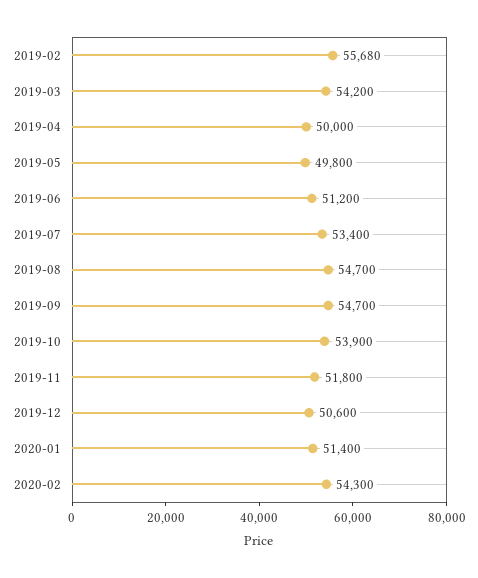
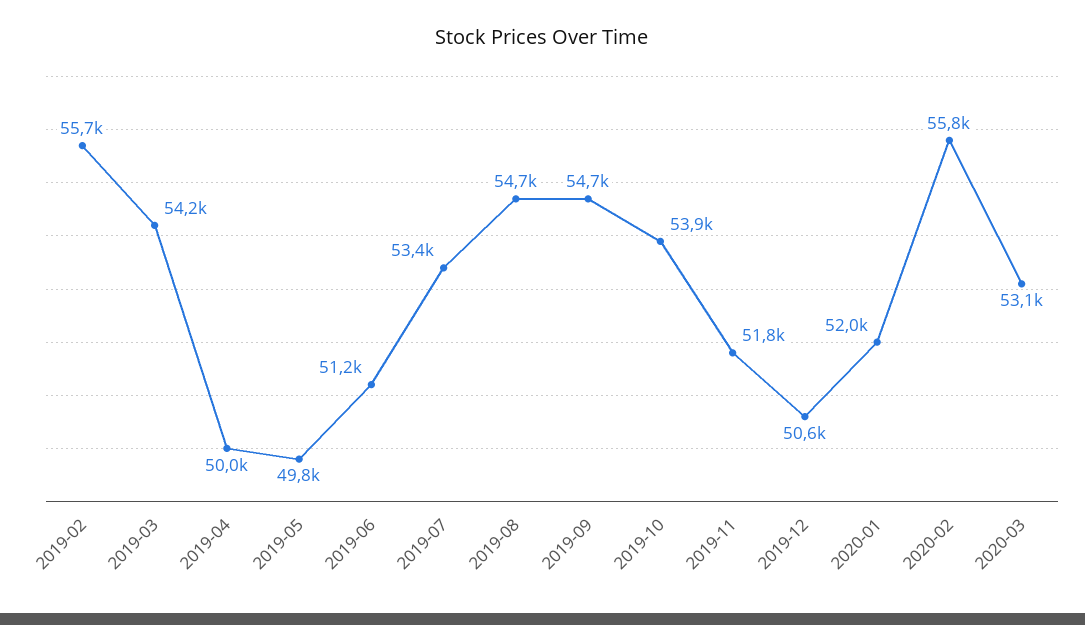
2020-01: 51400 -> 52000
2020-02: 54300 -> 55800
2020-03: none -> 53100

